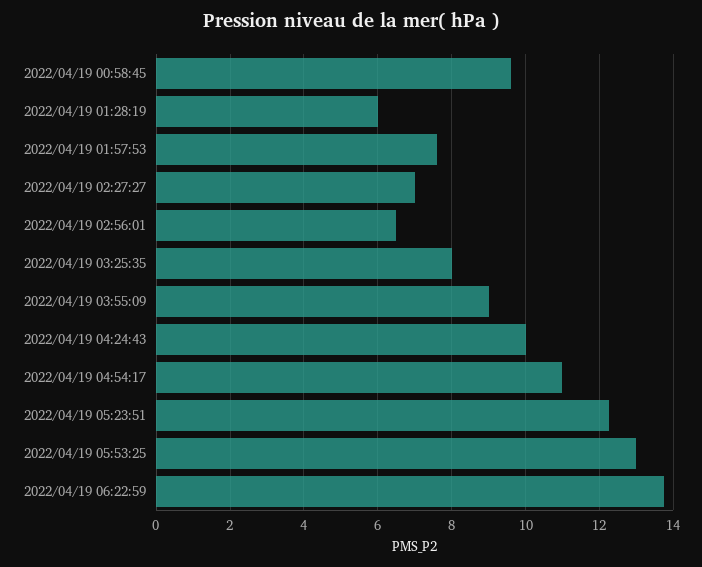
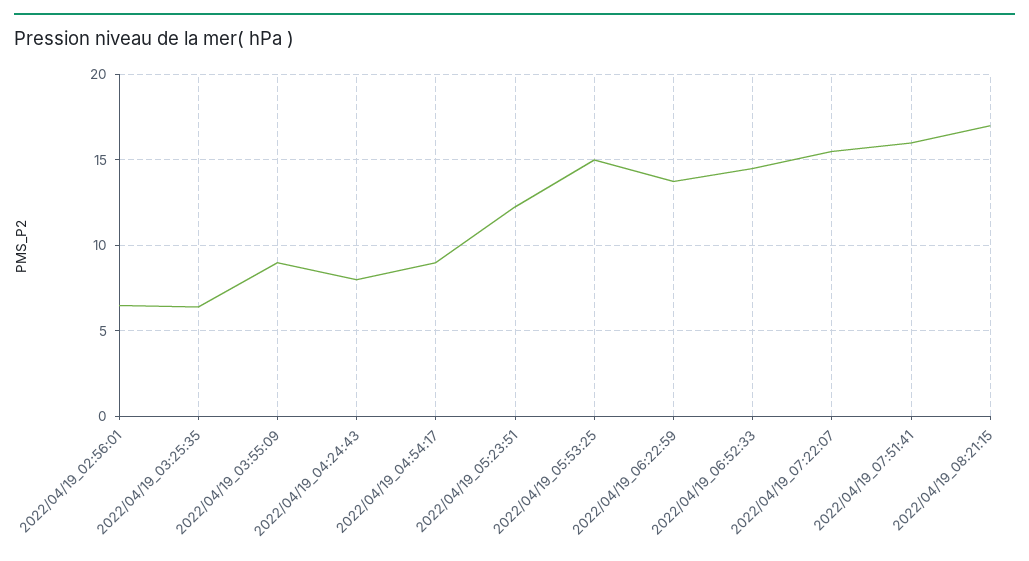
2022/04/19 00:58:45: 9.6 -> none
2022/04/19 01:28:19: 6 -> none
2022/04/19 01:57:53: 7.6 -> none
2022/04/19 02:27:27: 7 -> none
2022/04/19 03:25:35: 8 -> 6.5
2022/04/19 04:24:43: 10 -> 8
2022/04/19 04:54:17: 11 -> 9
2022/04/19 05:53:25: 13 -> 15
2022/04/19_06:52:33: none -> 14.5
2022/04/19_07:22:07: none -> 15.5
2022/04/19_07:51:41: none -> 16
2022/04/19_08:21:15: none -> 17

